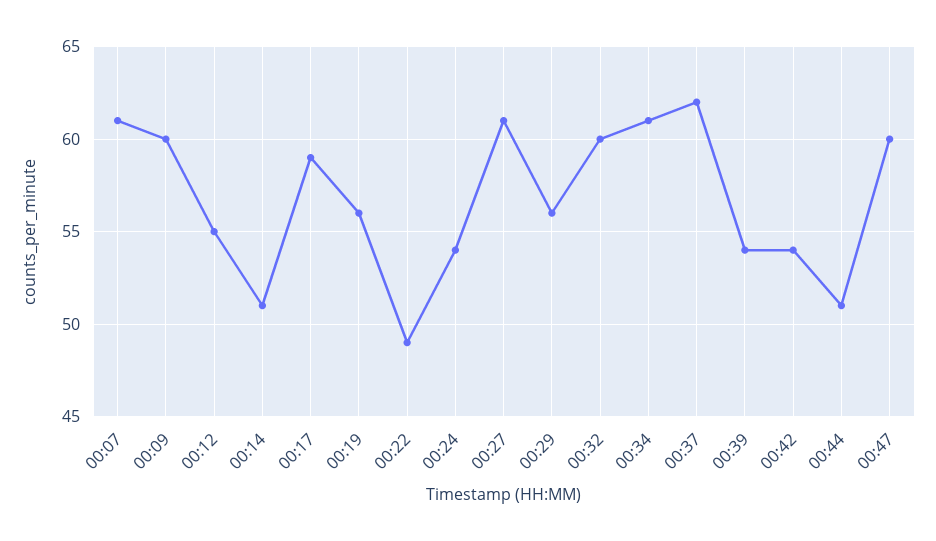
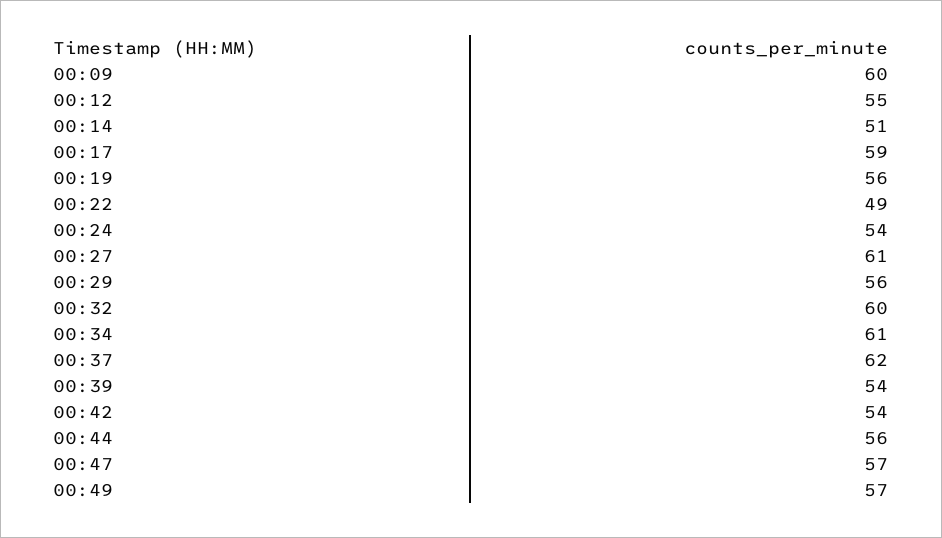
00:07: 61 -> none
00:44: 51 -> 56
00:47: 60 -> 57
00:49: none -> 57

